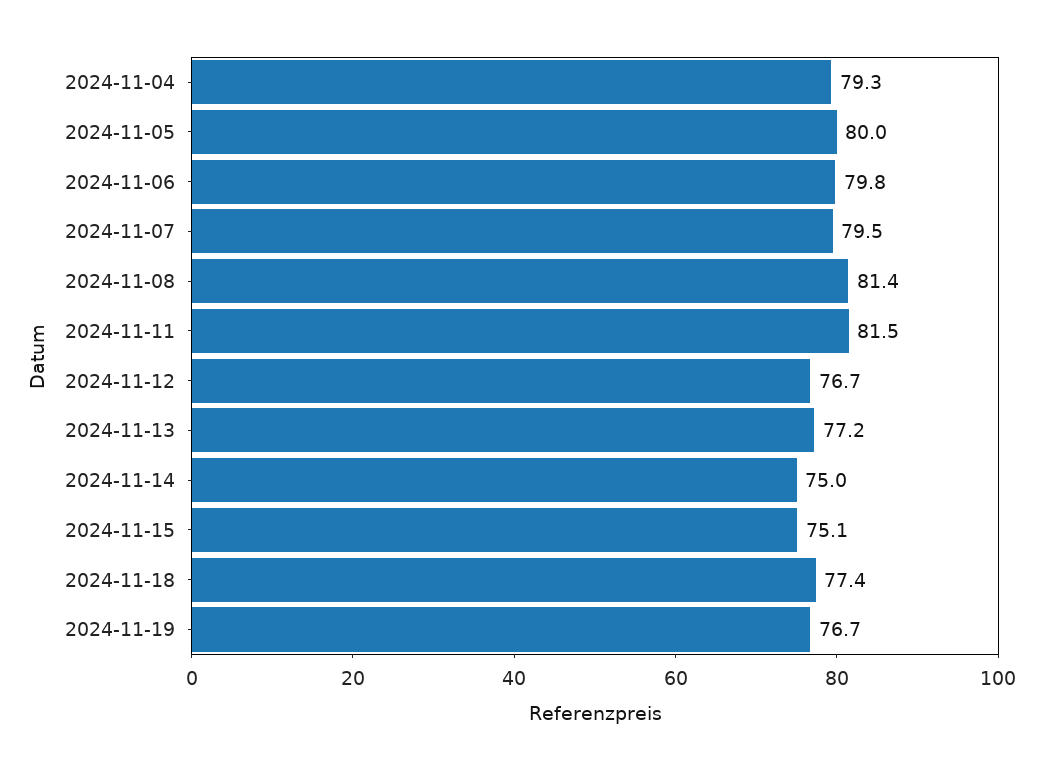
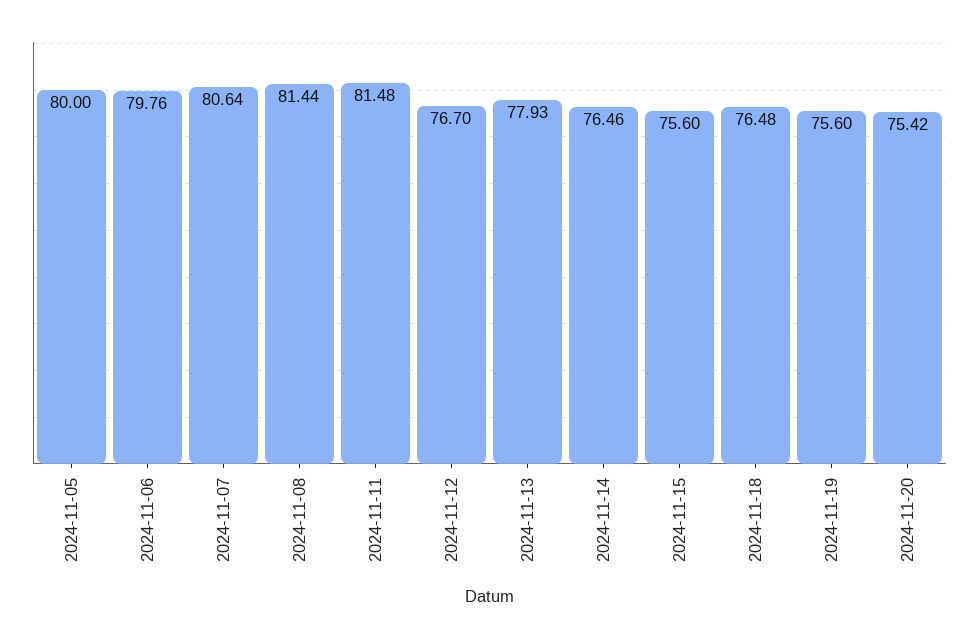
2024-11-04: 79.3 -> none
2024-11-07: 79.5 -> 80.64
2024-11-13: 77.2 -> 77.93
2024-11-14: 75 -> 76.46
2024-11-15: 75.1 -> 75.6
2024-11-18: 77.4 -> 76.48
2024-11-19: 76.7 -> 75.6
2024-11-20: none -> 75.42

